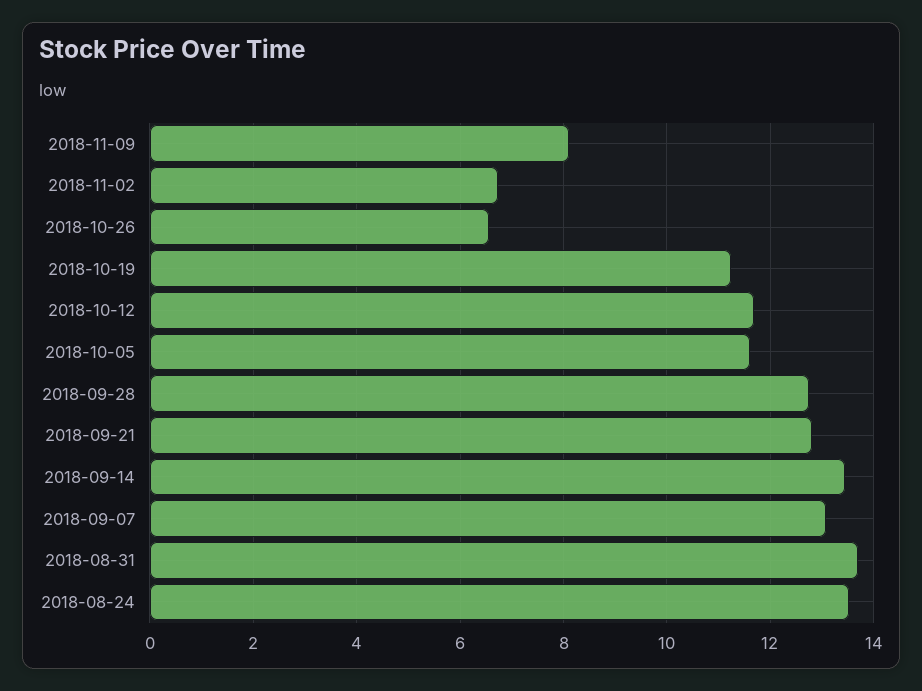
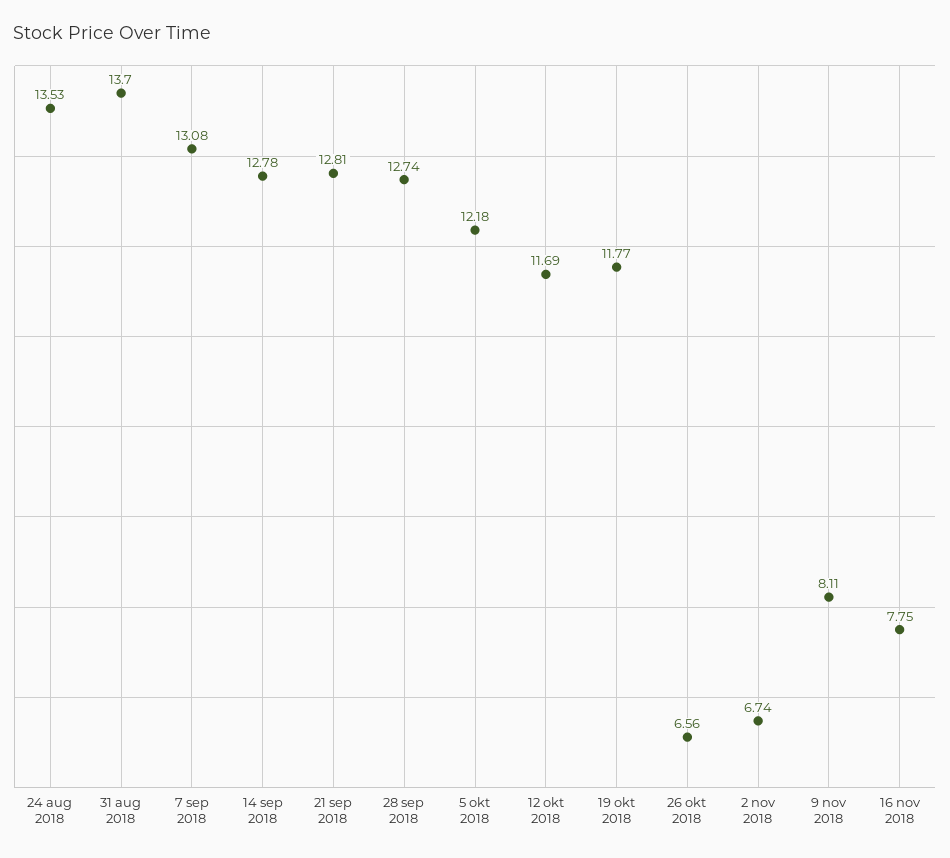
2018-10-19: 11.2 -> 11.77
2018-10-05: 11.6 -> 12.18
2018-09-14: 13.4 -> 12.78
16 nov 2018: none -> 7.75

